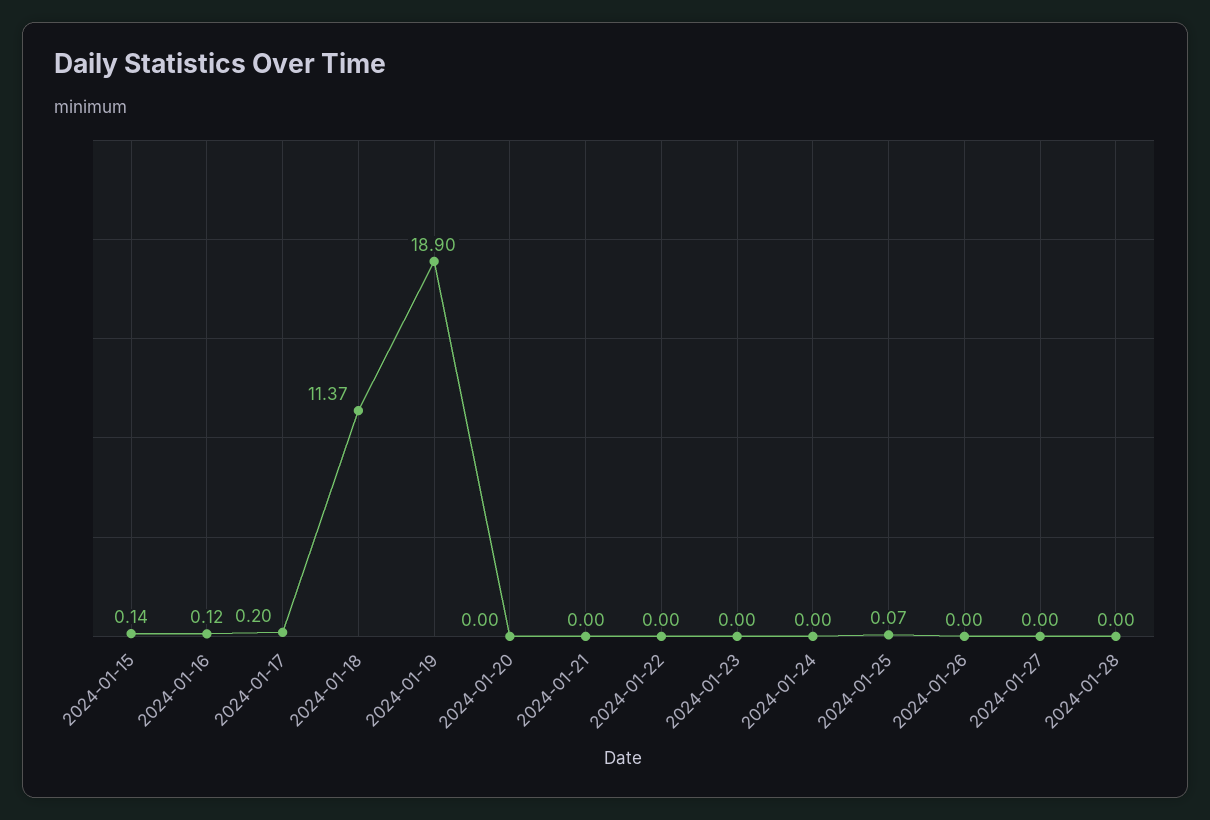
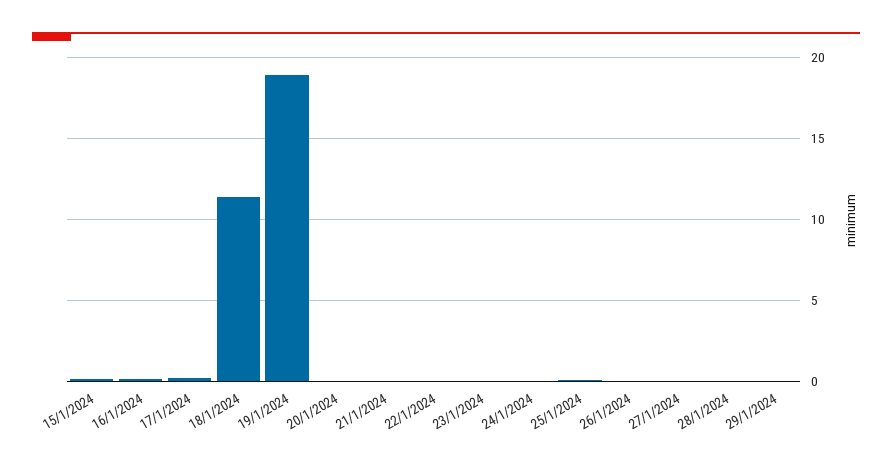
29/1/2024: none -> 0

